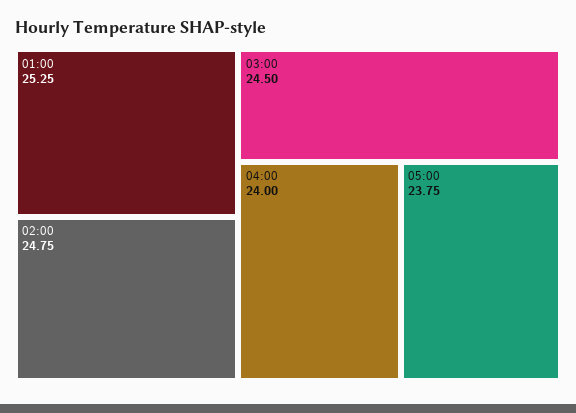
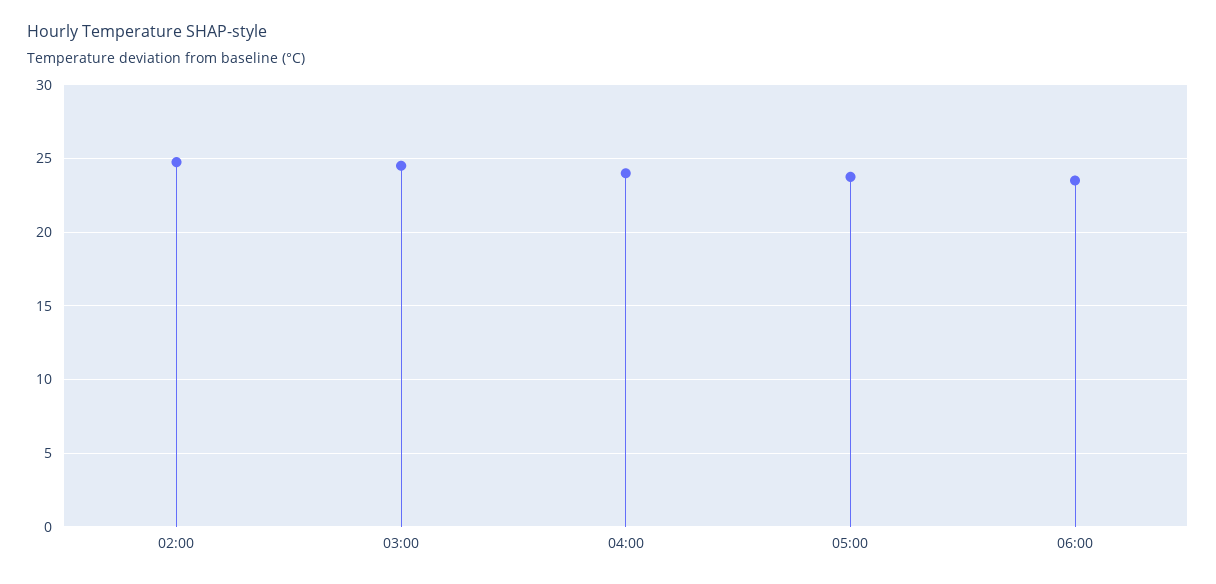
01:00: 25.25 -> none
06:00: none -> 23.5

